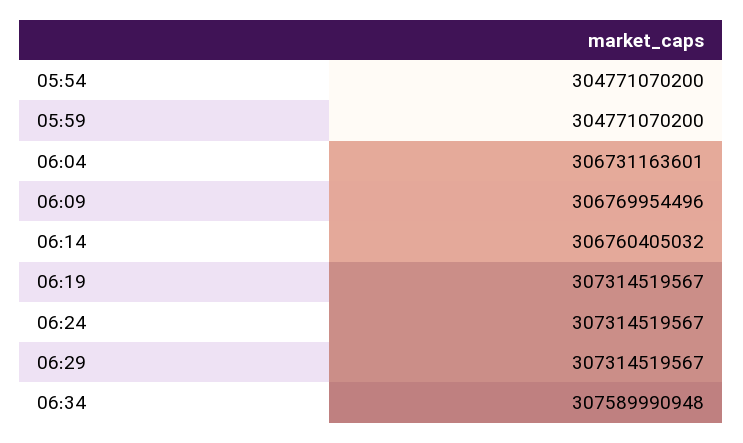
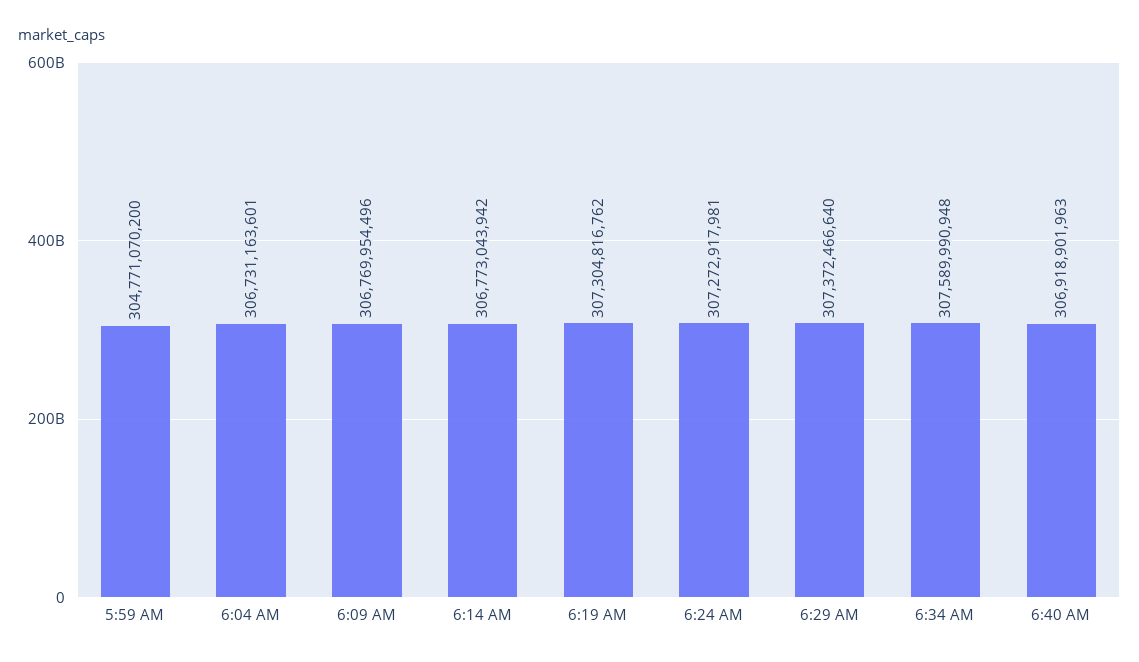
05:54: 304771070200 -> none
06:14: 306760405032 -> 306773043942
06:19: 307314519567 -> 307304816762
06:24: 307314519567 -> 307272917981
06:29: 307314519567 -> 307372466640
6:40 AM: none -> 306918901963

